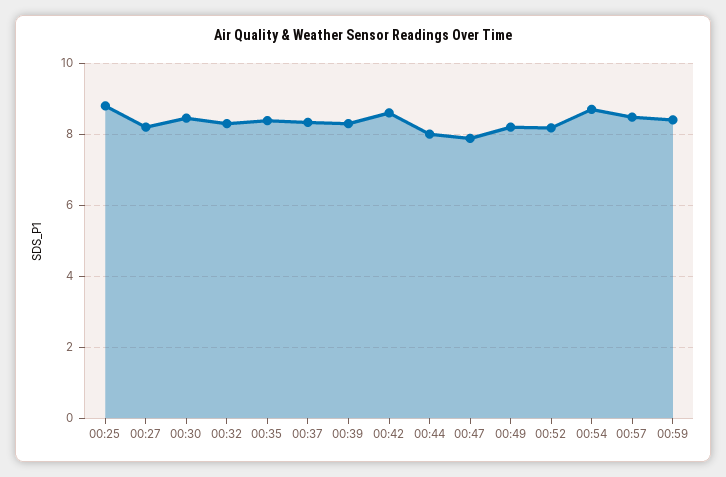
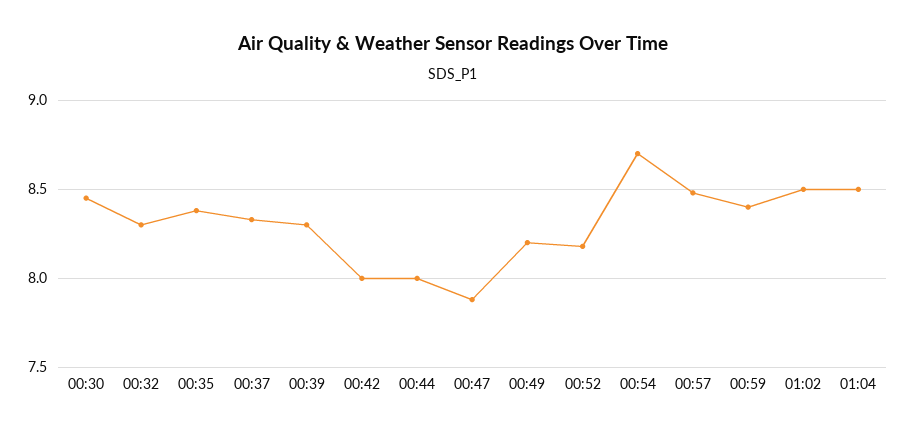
00:25: 8.8 -> none
00:27: 8.2 -> none
00:42: 8.6 -> 8
01:02: none -> 8.5
01:04: none -> 8.5

